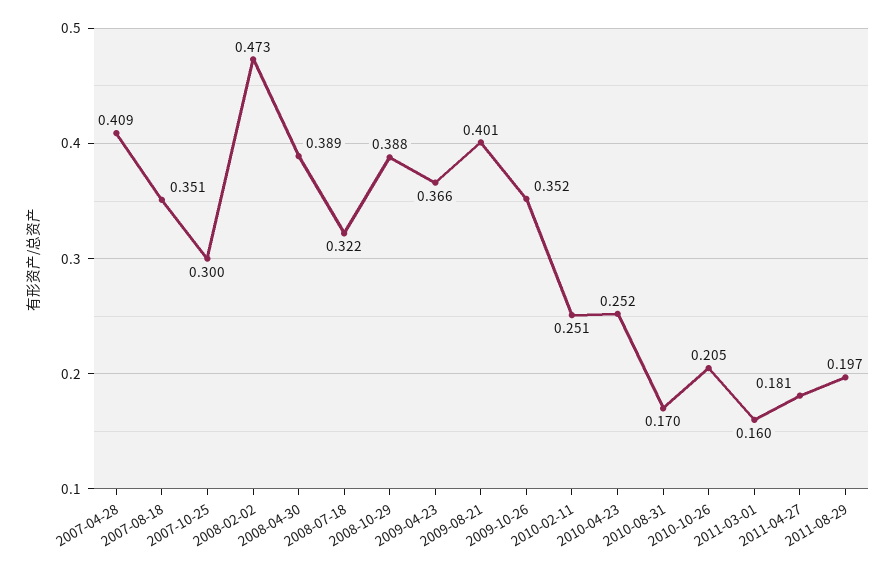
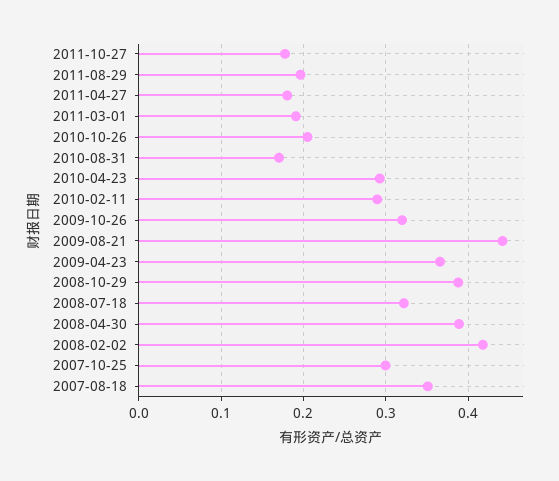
2007-04-28: 0.409 -> none
2008-02-02: 0.473 -> 0.42
2009-08-21: 0.401 -> 0.44
2009-10-26: 0.352 -> 0.32
2010-02-11: 0.251 -> 0.29
2010-04-23: 0.252 -> 0.29
2011-03-01: 0.16 -> 0.19
2011-10-27: none -> 0.18

